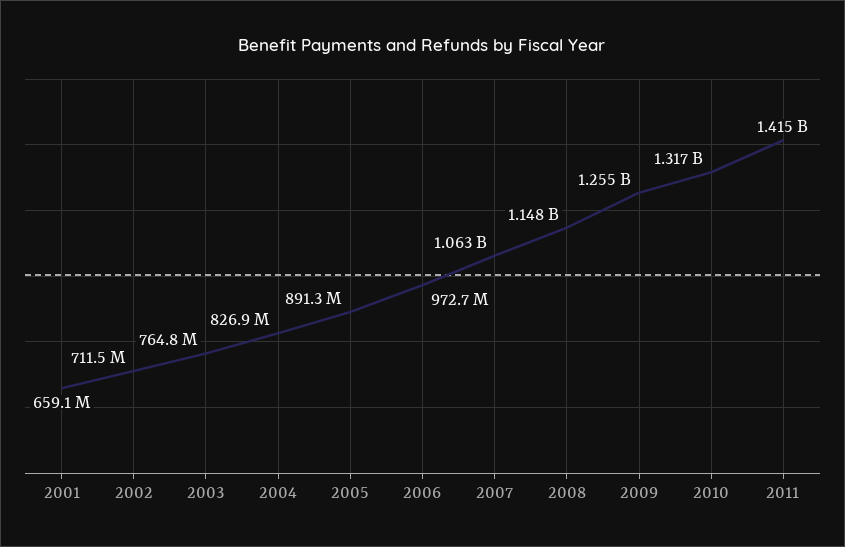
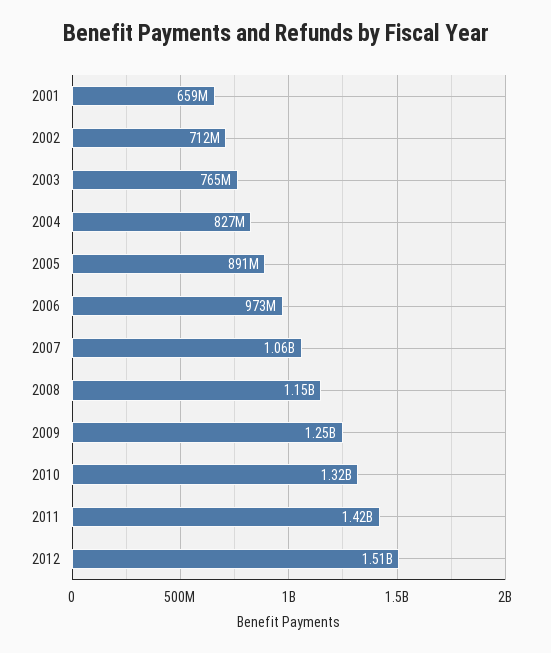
2012: none -> 1510000000

